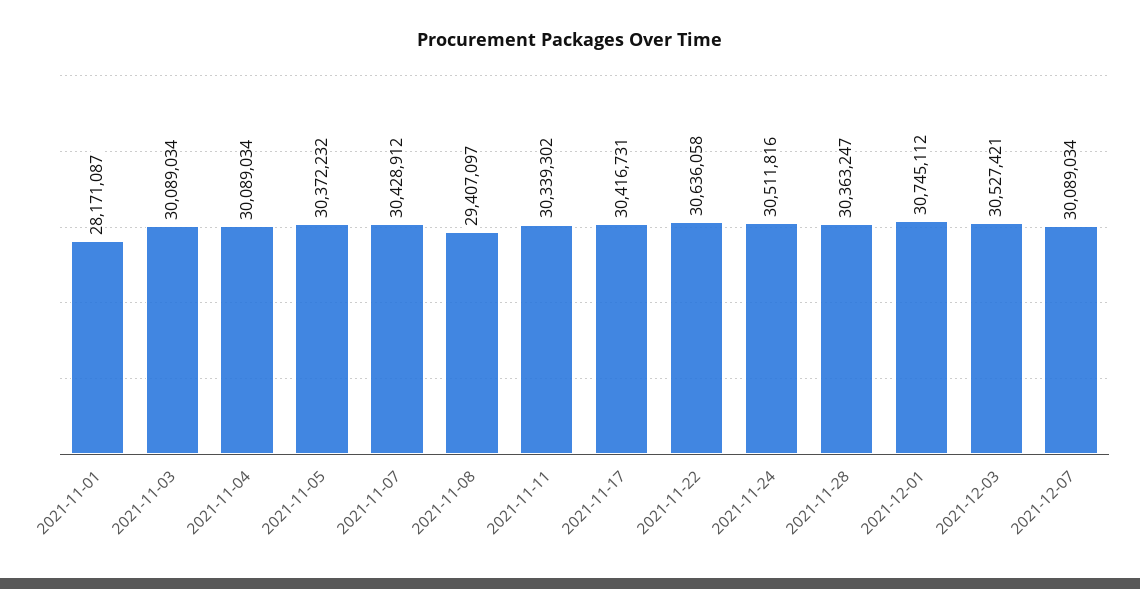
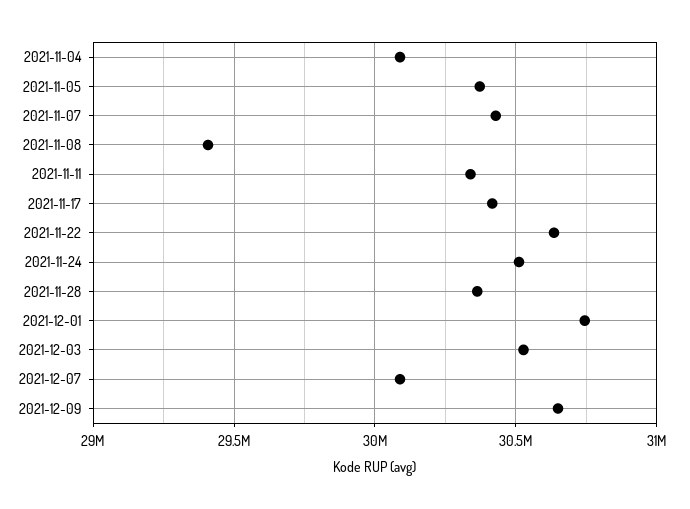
2021-11-01: 28171087 -> none
2021-11-03: 30089034 -> none
2021-12-09: none -> 30650000

